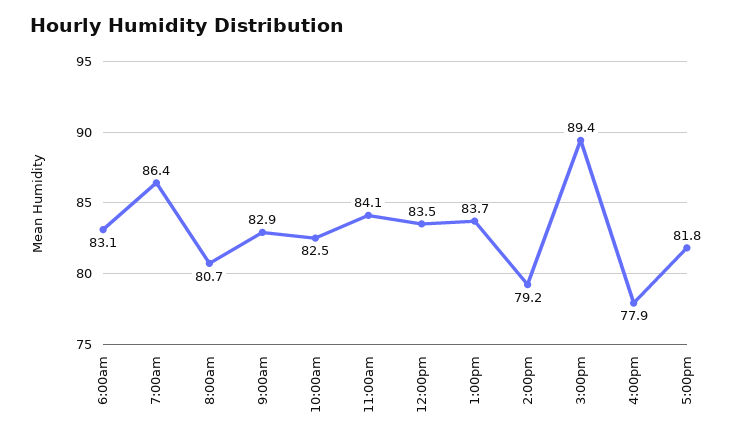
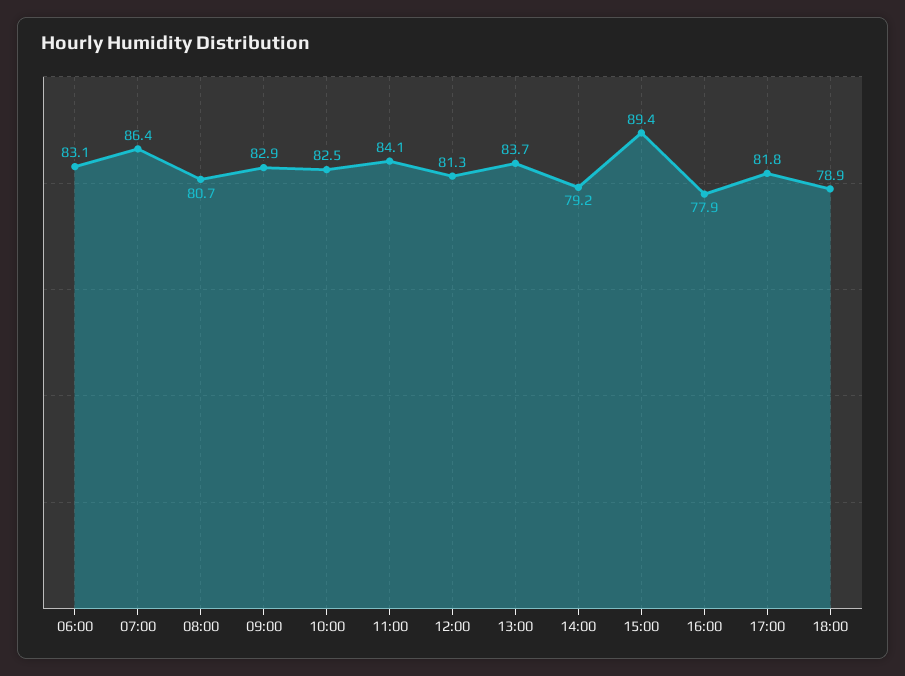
12:00pm: 83.5 -> 81.3
18:00: none -> 78.9

